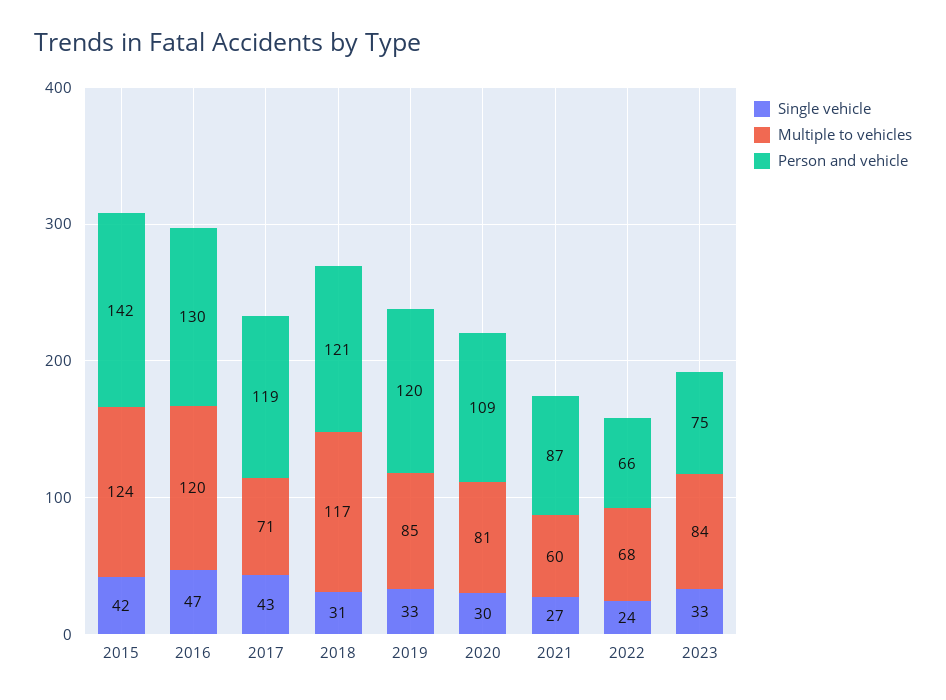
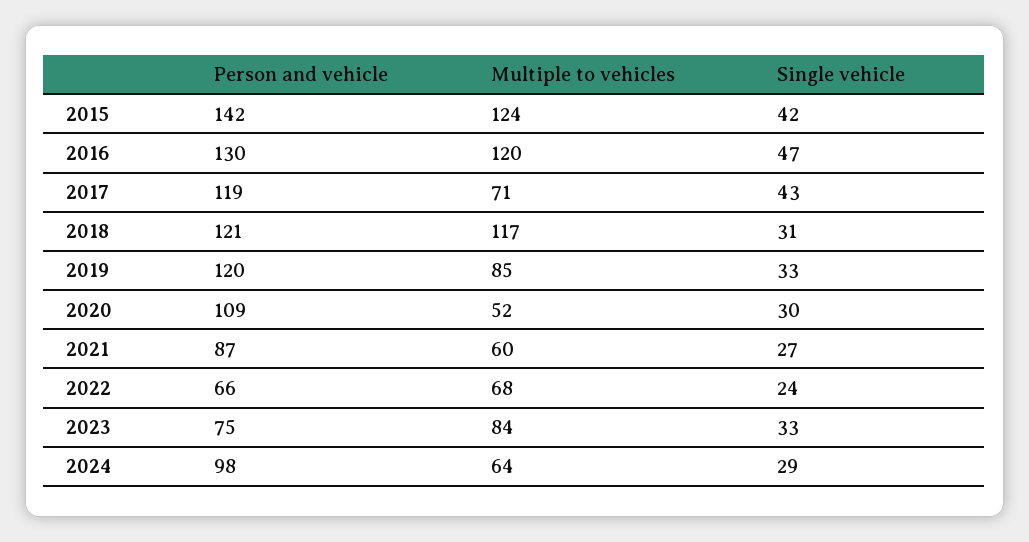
Multiple to vehicles, 2020: 81 -> 52
Person and vehicle, 2024: none -> 98
Multiple to vehicles, 2024: none -> 64
Single vehicle, 2024: none -> 29

